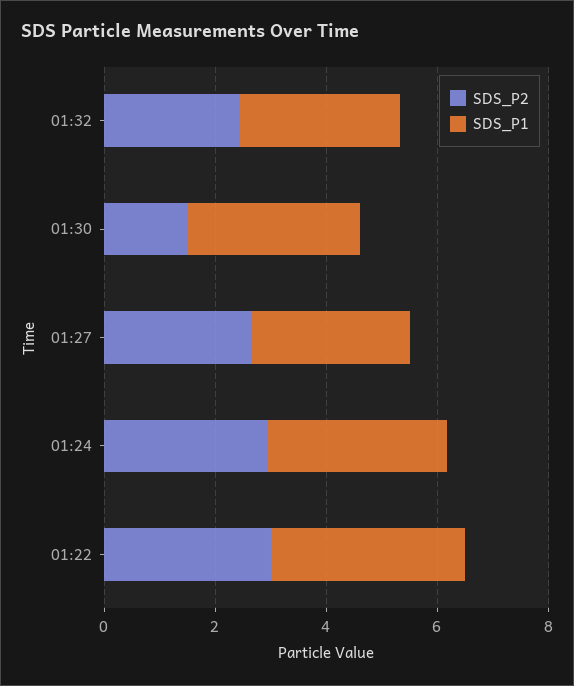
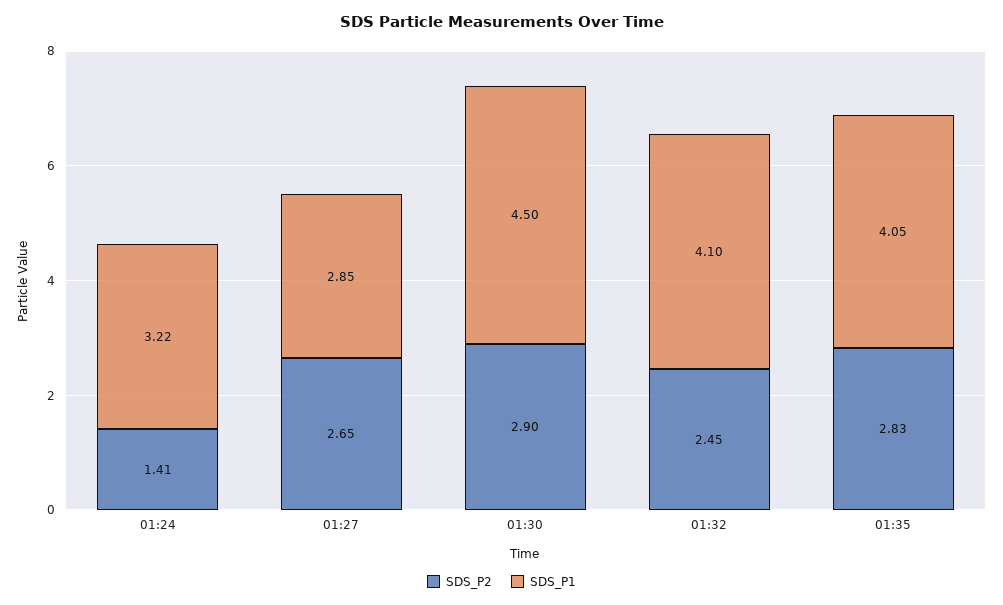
SDS_P1, 01:32: 3 -> 4.1
SDS_P2, 01:30: 1.5 -> 2.9
SDS_P1, 01:30: 3 -> 4.5
SDS_P2, 01:24: 3 -> 1.41
SDS_P2, 01:22: 3 -> none
SDS_P1, 01:22: 3.5 -> none
SDS_P2, 01:35: none -> 2.83
SDS_P1, 01:35: none -> 4.05

